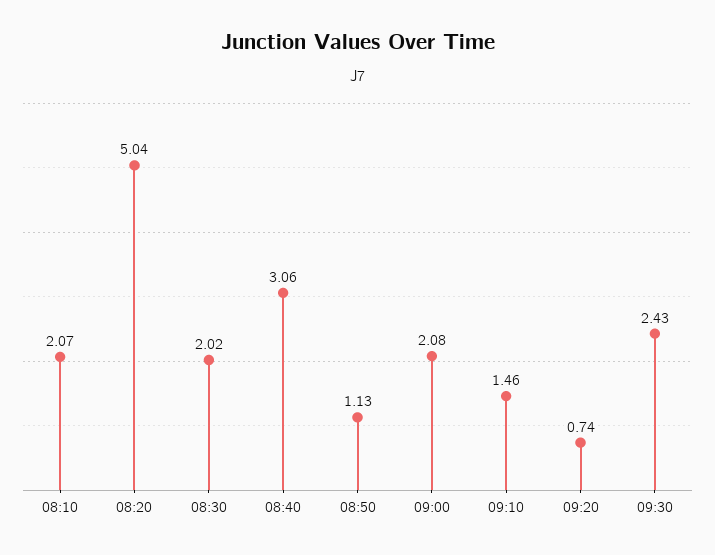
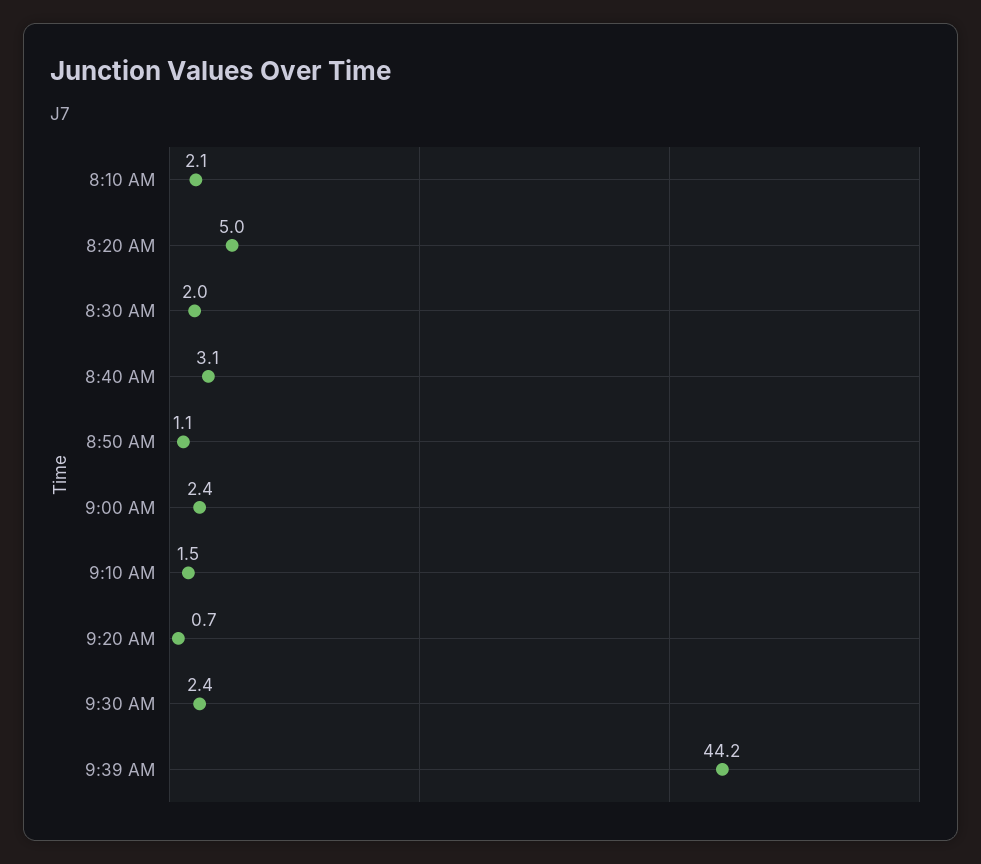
09:00: 2.08 -> 2.4
9:39 AM: none -> 44.2

